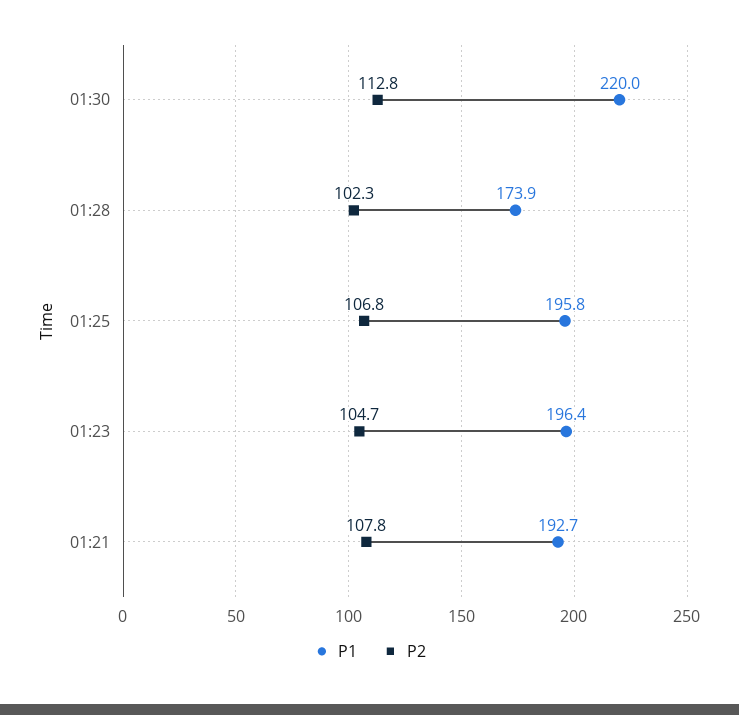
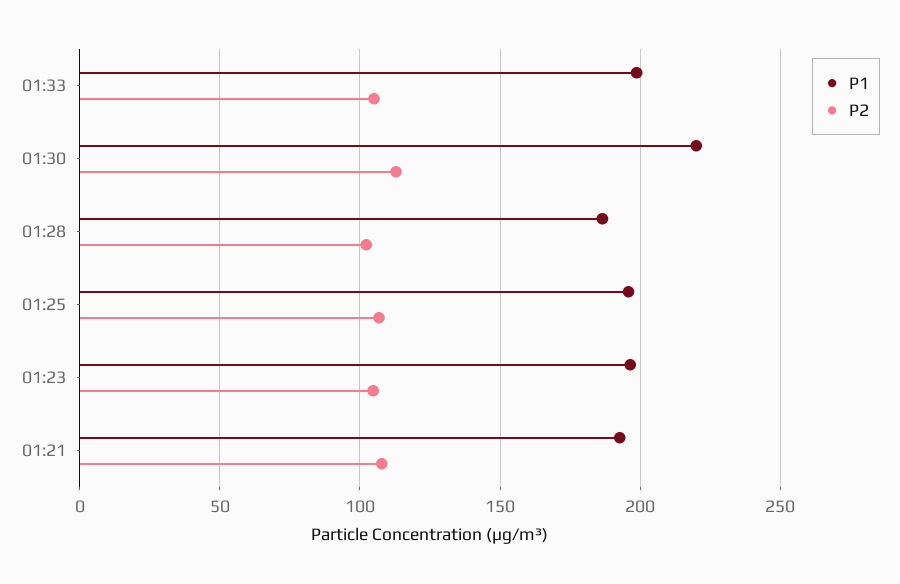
P1, 01:28: 173.9 -> 185
P1, 01:33: none -> 200
P2, 01:33: none -> 105

